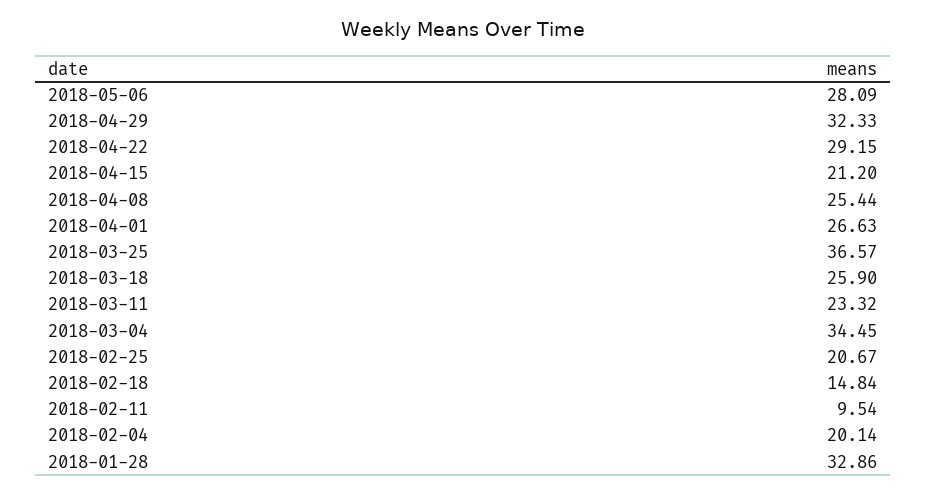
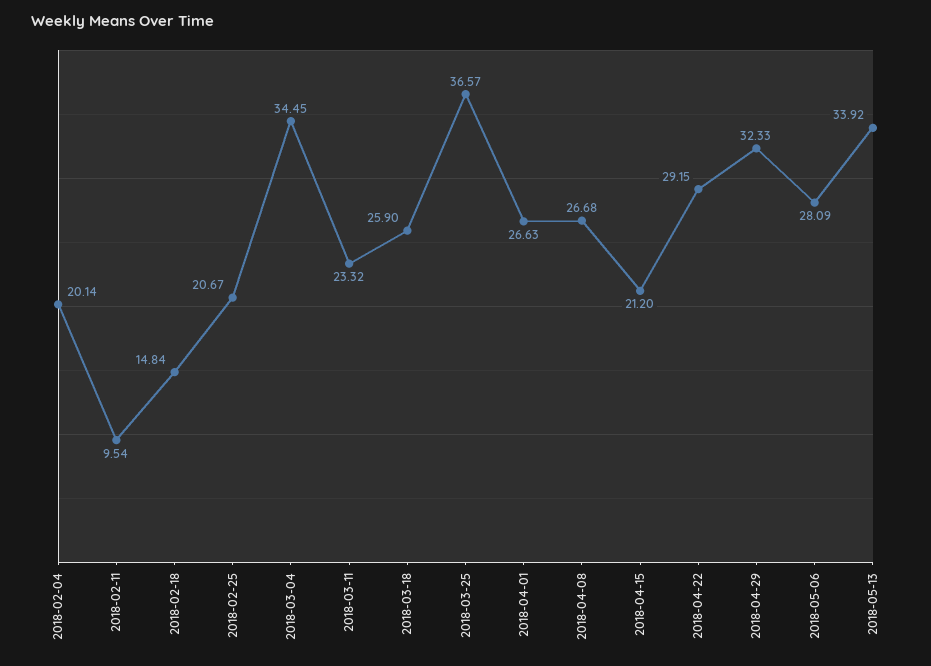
2018-04-08: 25.44 -> 26.68
2018-01-28: 32.86 -> none
2018-05-13: none -> 33.92

